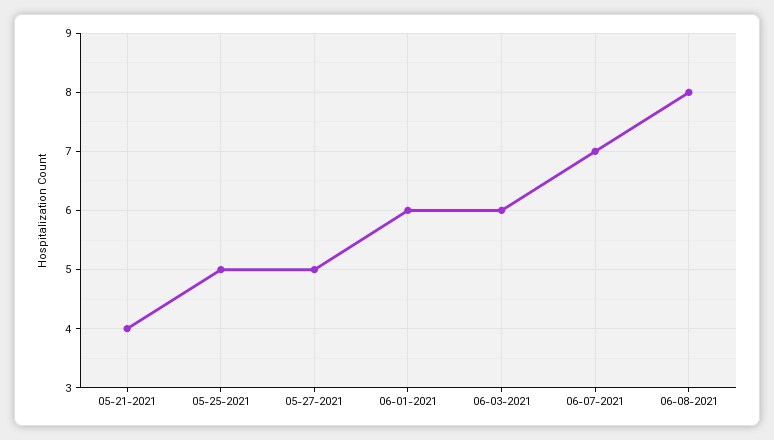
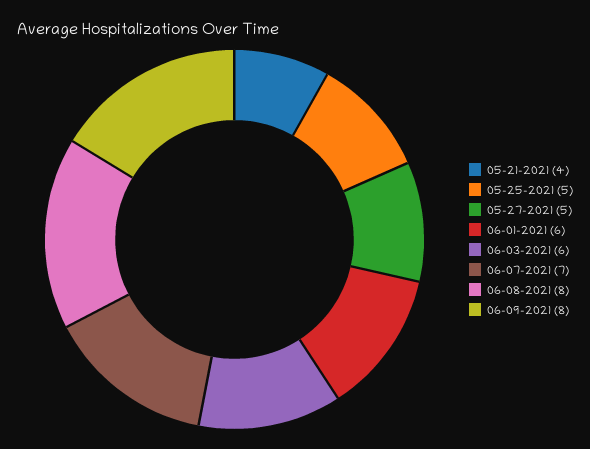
06-09-2021: none -> 8

